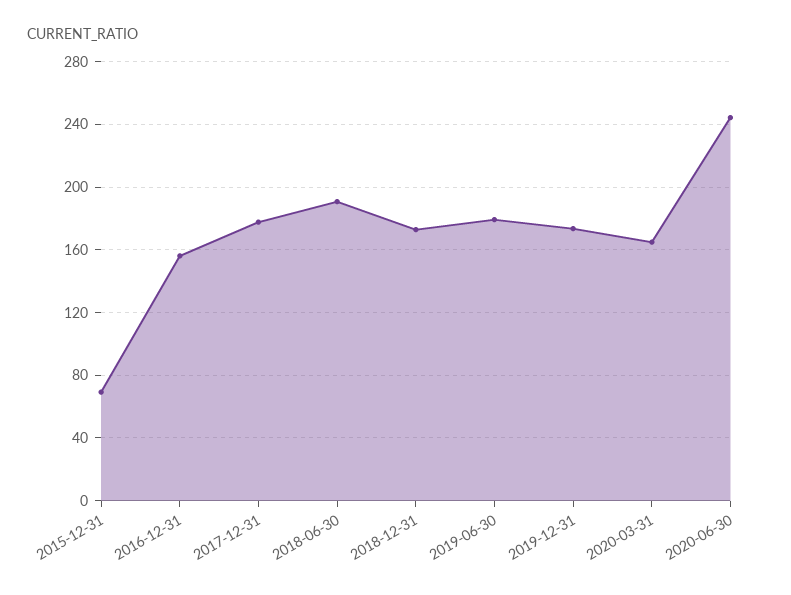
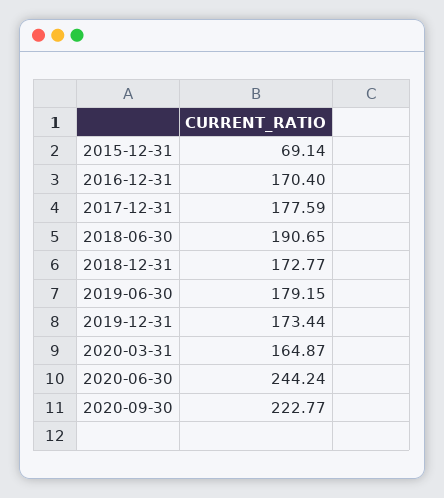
2016-12-31: 155 -> 170.4
2020-09-30: none -> 222.77

